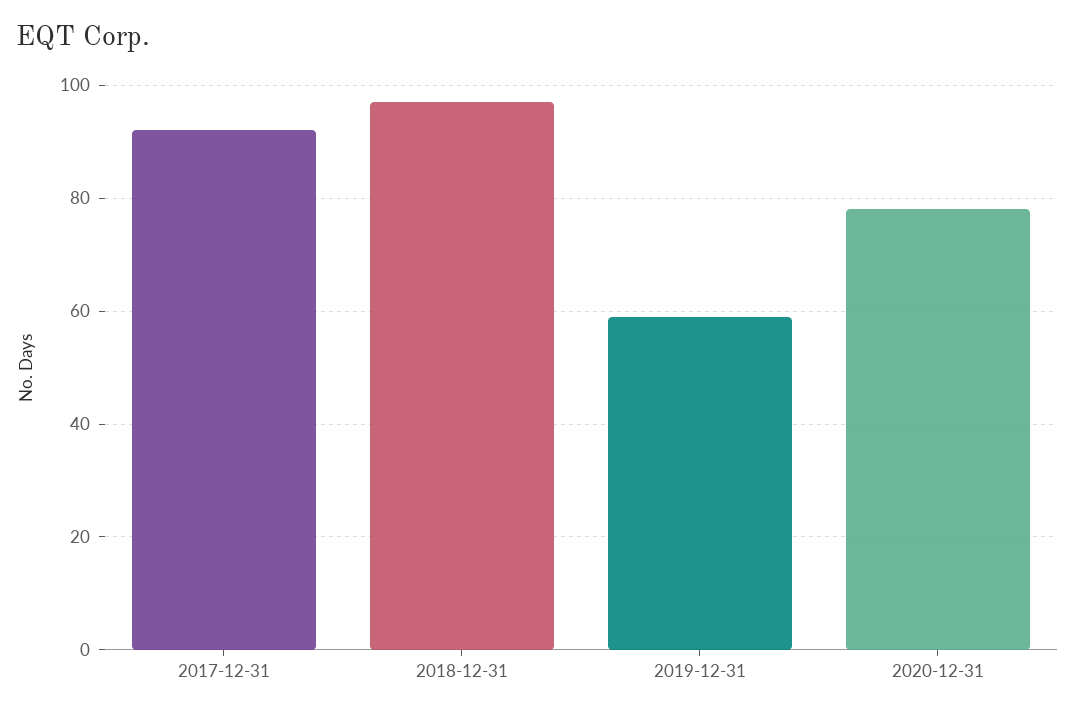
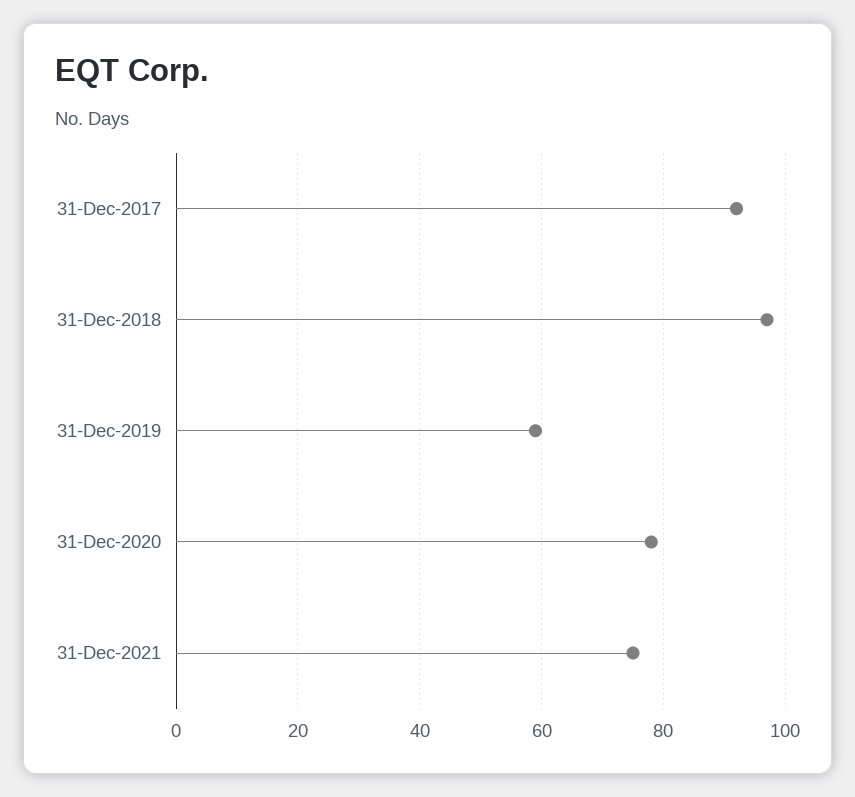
31-Dec-2021: none -> 75

